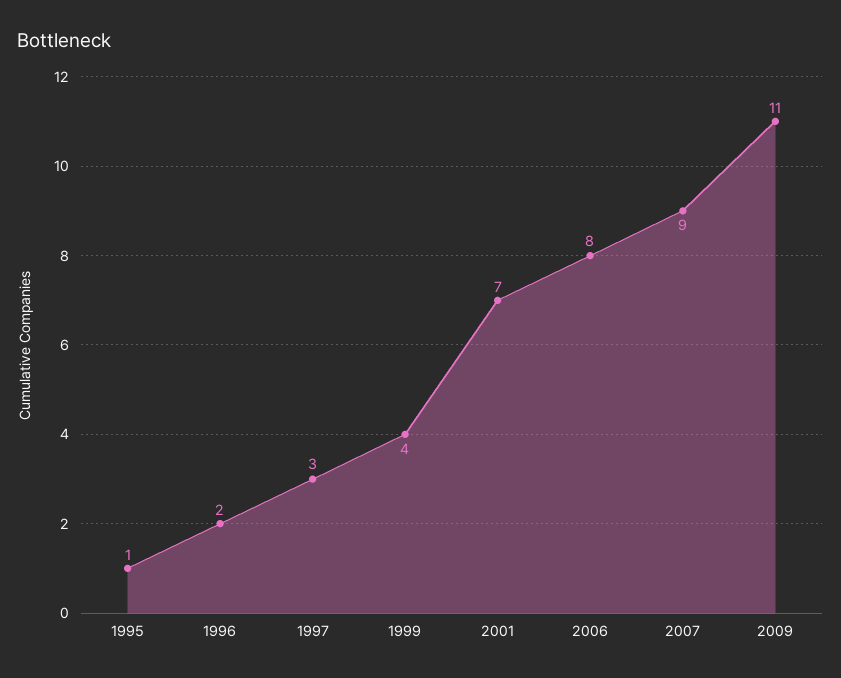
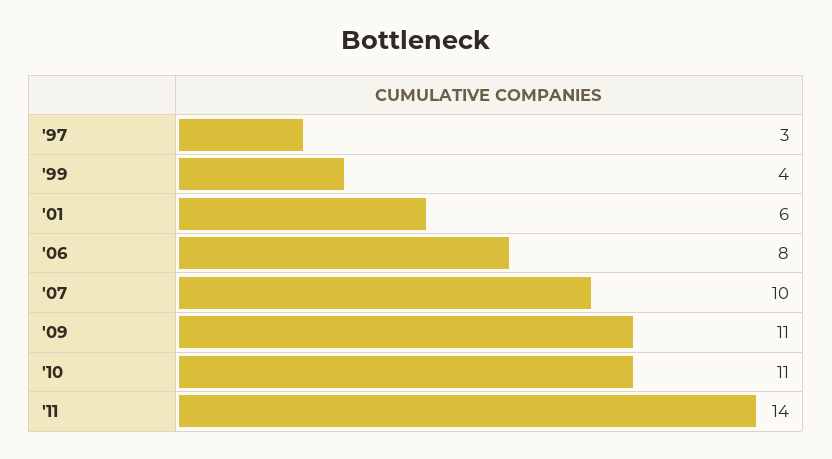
1995: 1 -> none
1996: 2 -> none
2001: 7 -> 6
2007: 9 -> 10
'10: none -> 11
'11: none -> 14

